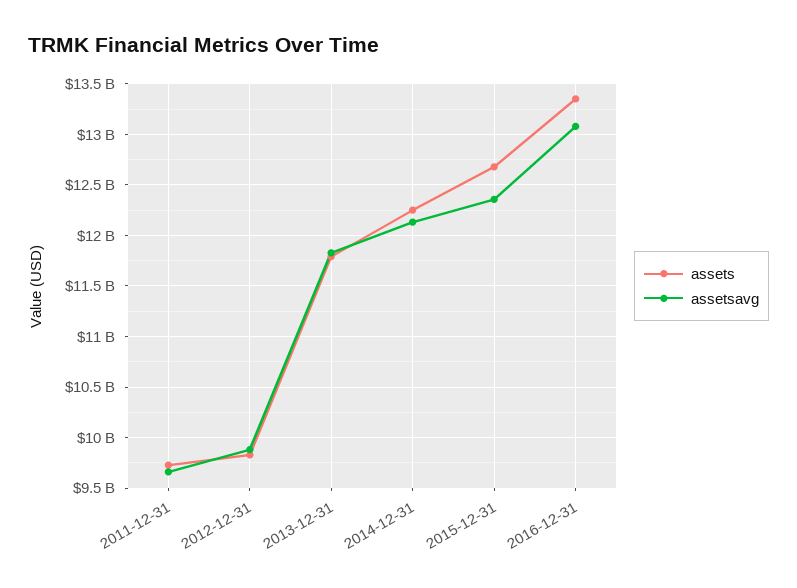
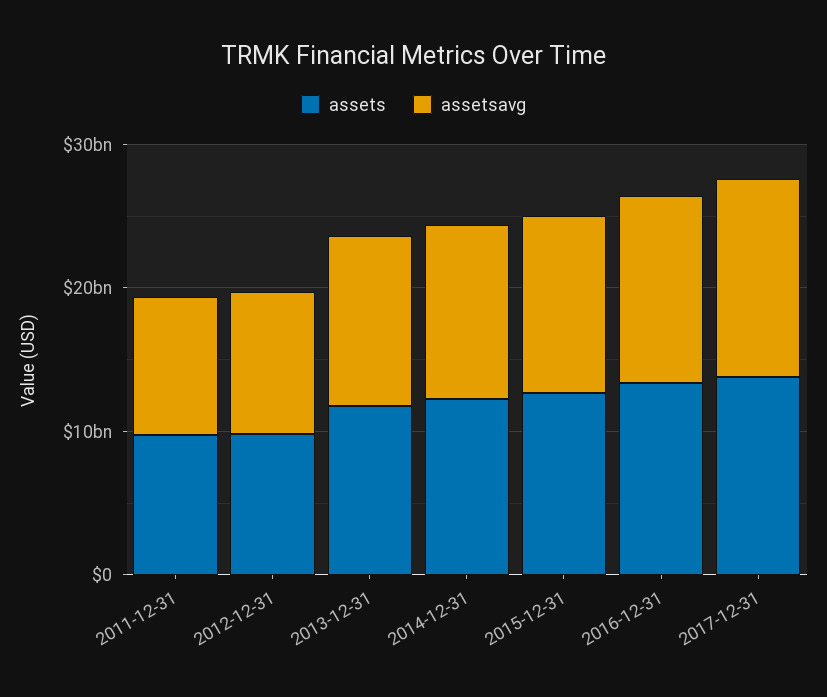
assets, 2017-12-31: none -> 14000000000
assetsavg, 2017-12-31: none -> 14000000000

